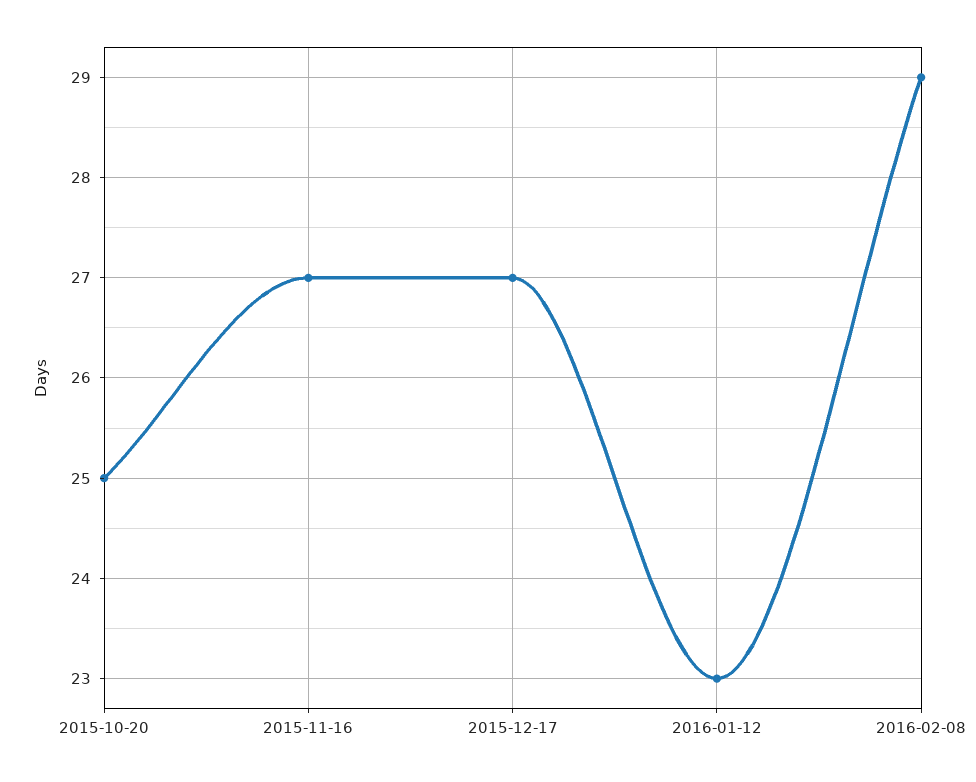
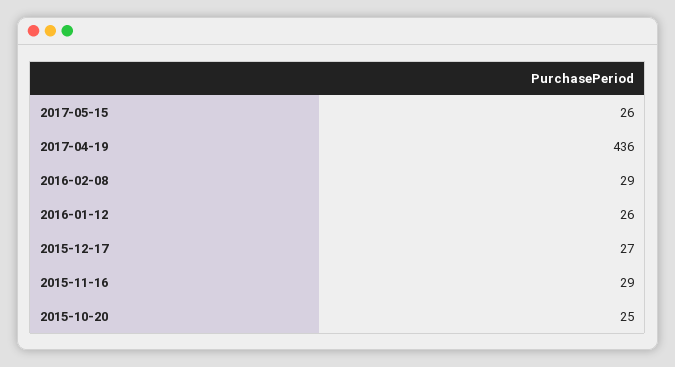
2015-11-16: 27 -> 29
2016-01-12: 23 -> 26
2017-05-15: none -> 26
2017-04-19: none -> 436

